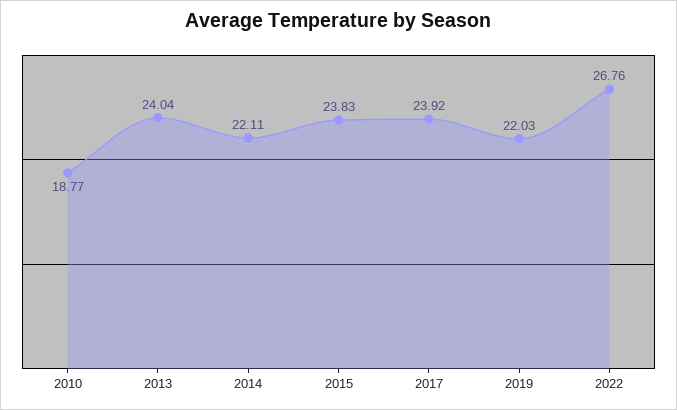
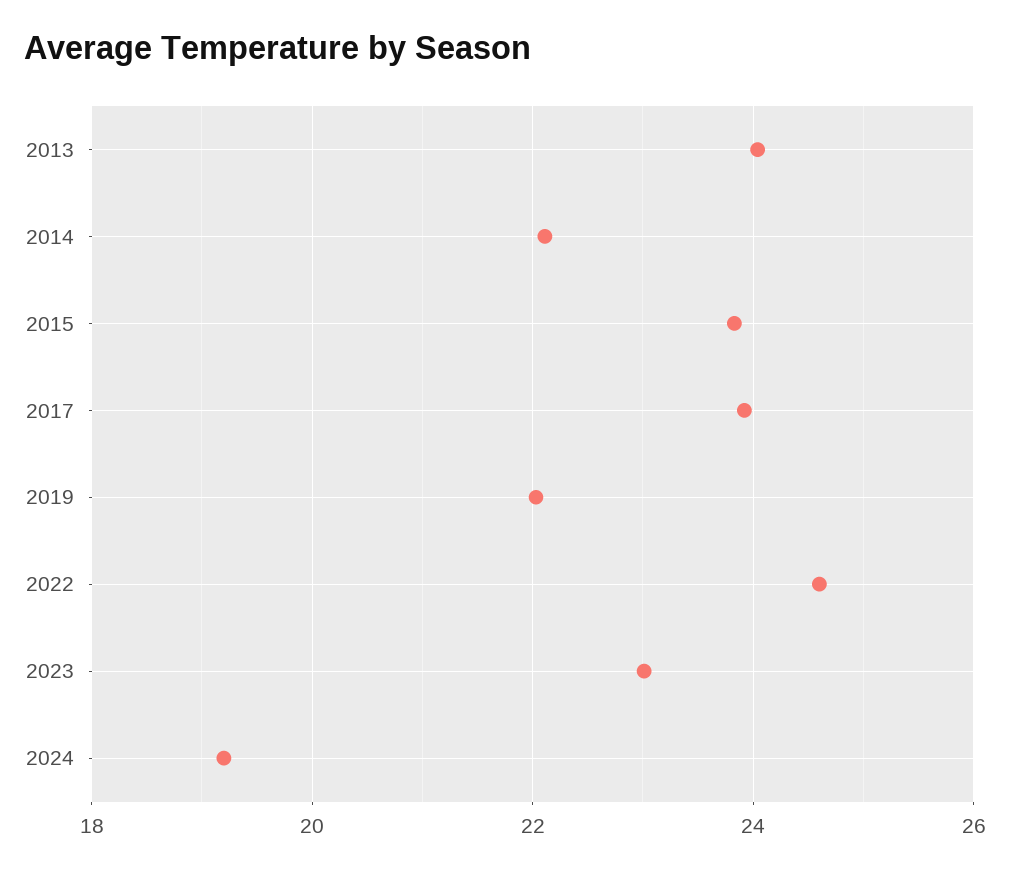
2010: 18.77 -> none
2022: 26.76 -> 24.6
2023: none -> 23
2024: none -> 19.2

